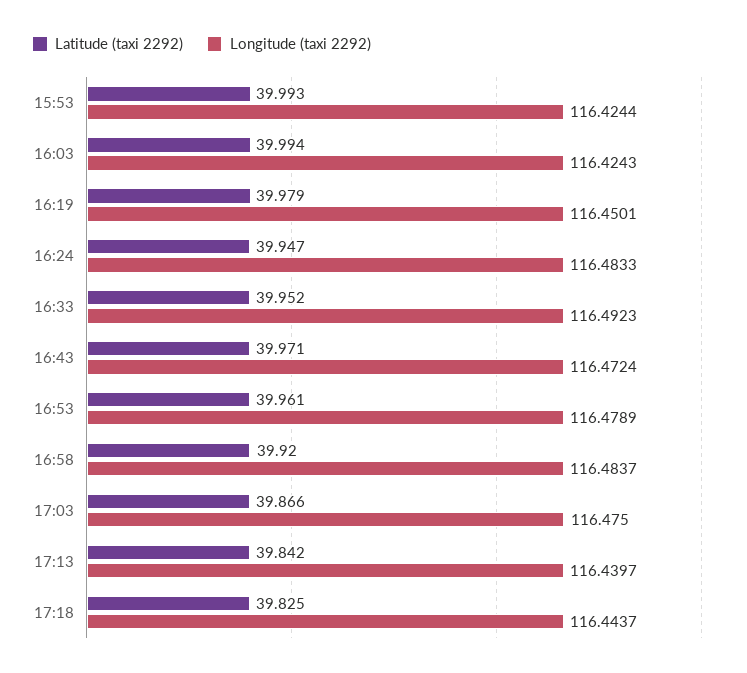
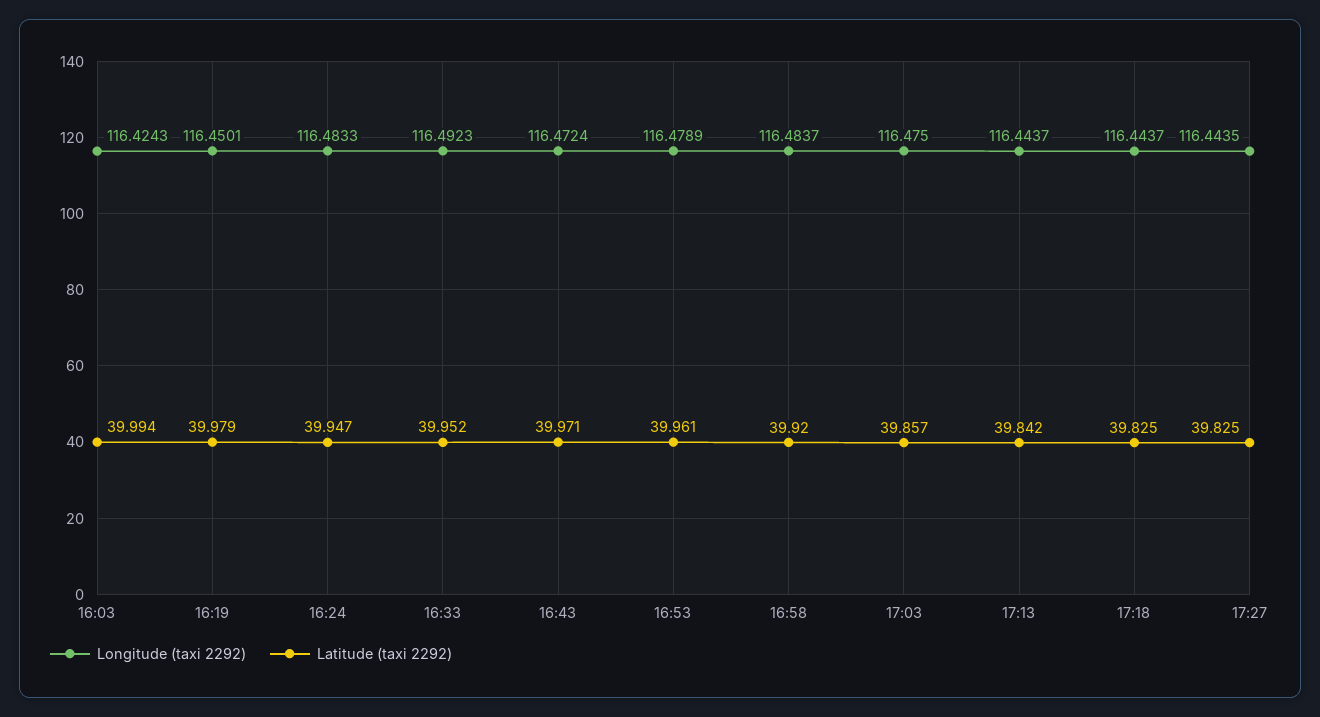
Latitude (taxi 2292), 15:53: 39.993 -> none
Longitude (taxi 2292), 15:53: 116.4244 -> none
Latitude (taxi 2292), 17:03: 39.866 -> 39.857
Longitude (taxi 2292), 17:13: 116.4397 -> 116.4437
Longitude (taxi 2292), 17:27: none -> 116.4435
Latitude (taxi 2292), 17:27: none -> 39.825

